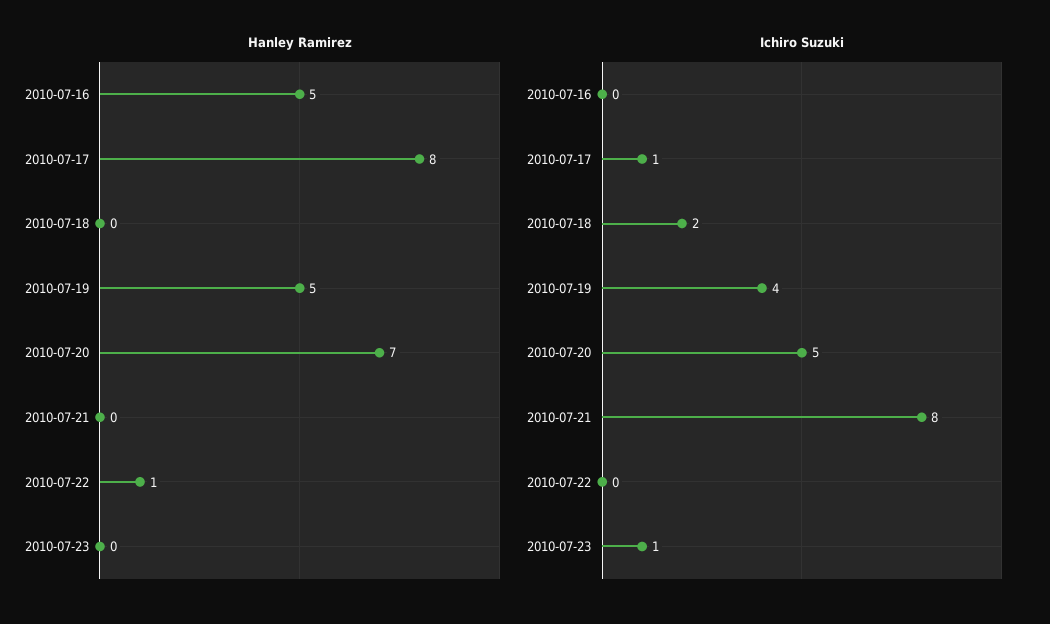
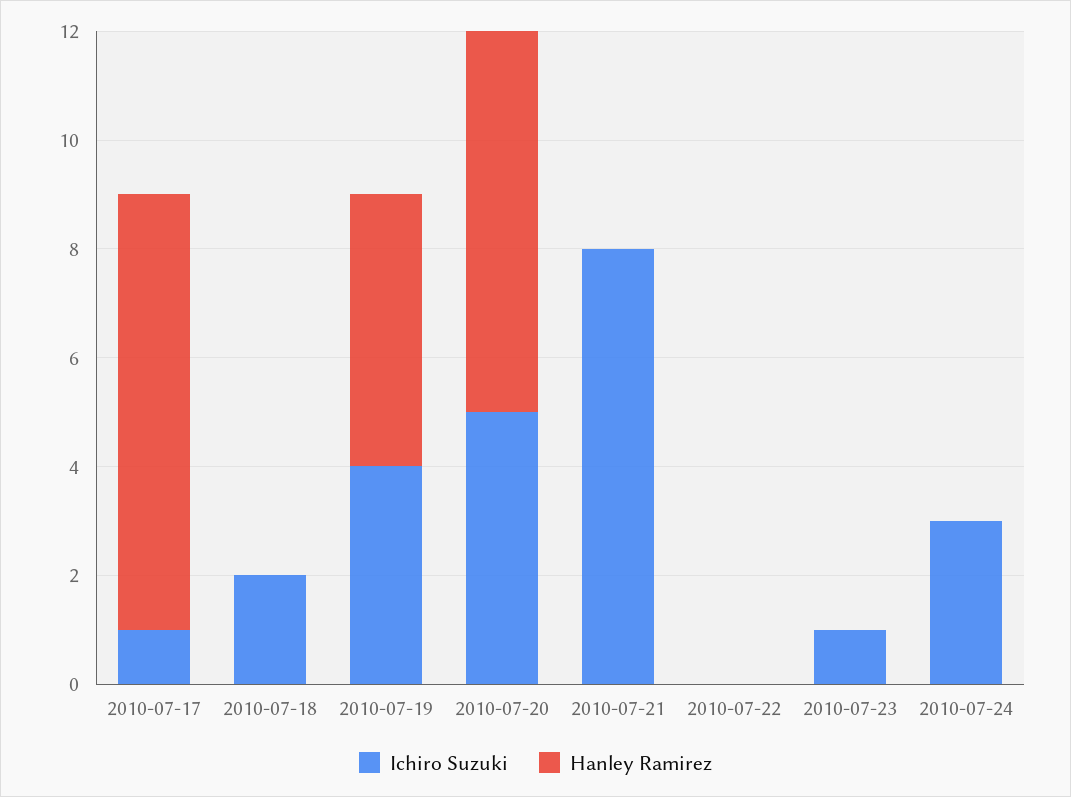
Hanley Ramirez, 2010-07-16: 5 -> none
Hanley Ramirez, 2010-07-22: 1 -> 0
Ichiro Suzuki, 2010-07-16: 0 -> none
Ichiro Suzuki, 2010-07-24: none -> 3
Hanley Ramirez, 2010-07-24: none -> 0

